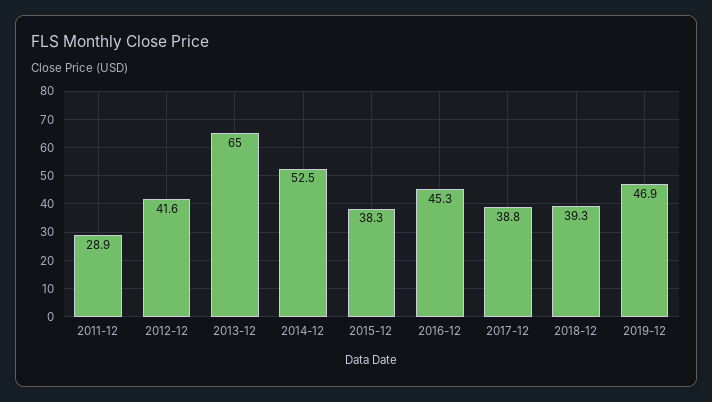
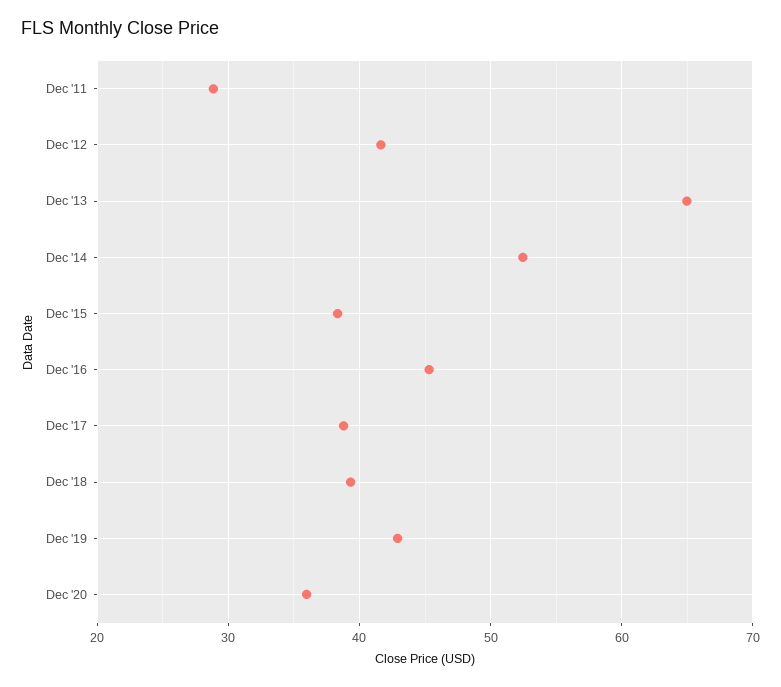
2019-12: 46.9 -> 43
Dec '20: none -> 36

